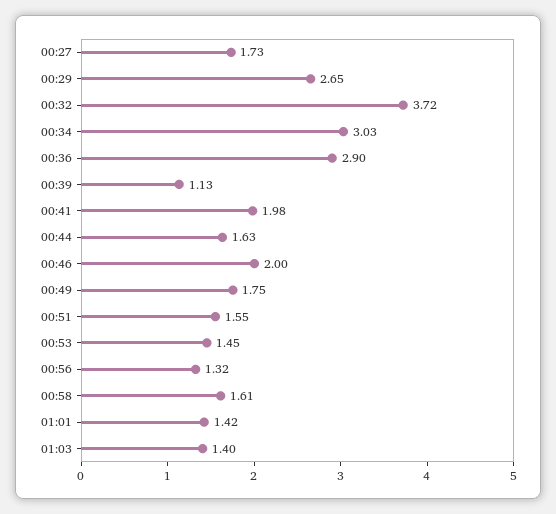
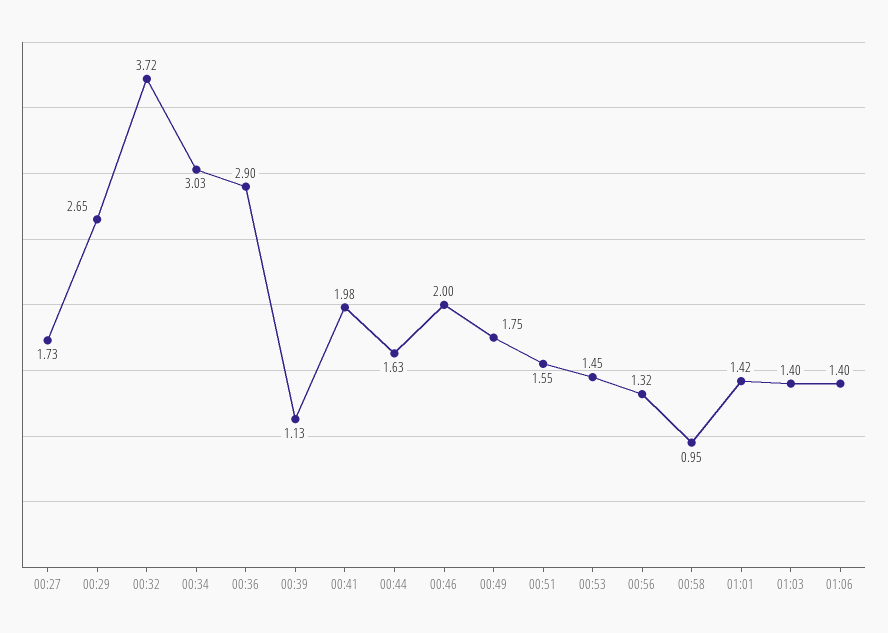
00:58: 1.61 -> 0.95
01:06: none -> 1.4

